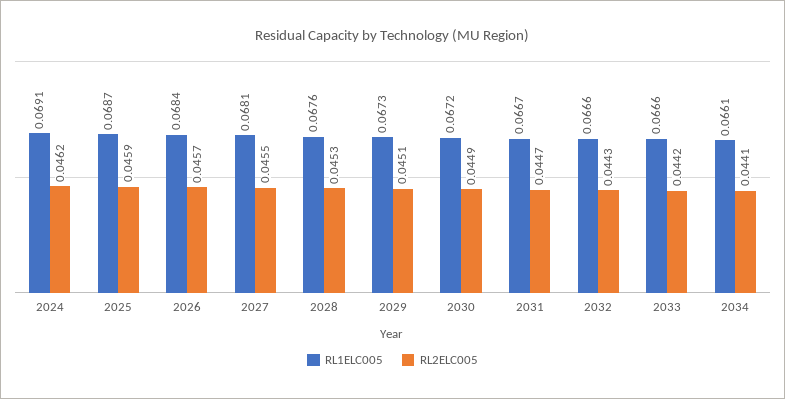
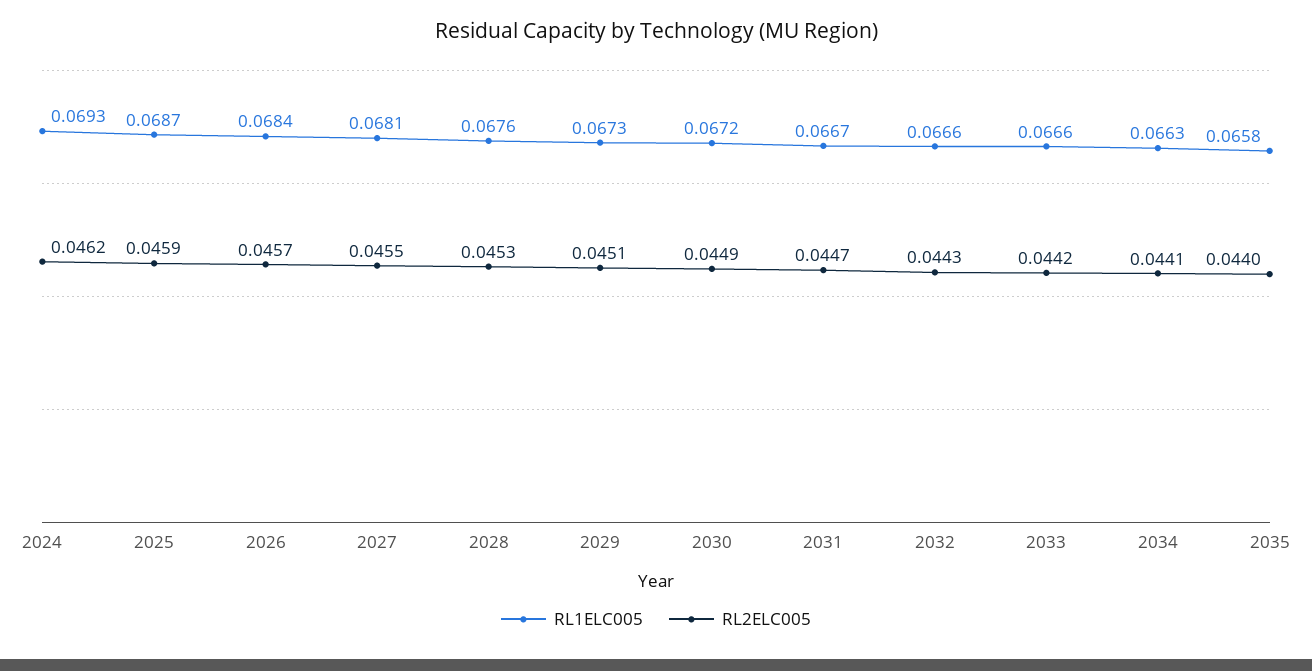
RL1ELC005, 2024: 0.0691 -> 0.0693
RL1ELC005, 2034: 0.0661 -> 0.0663
RL1ELC005, 2035: none -> 0.0658
RL2ELC005, 2035: none -> 0.044

